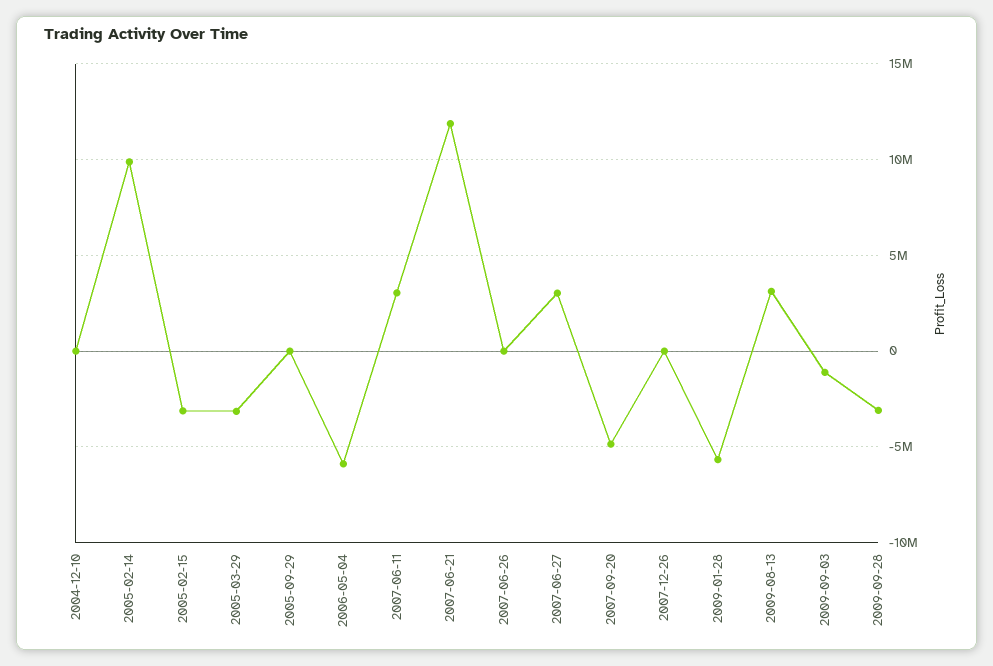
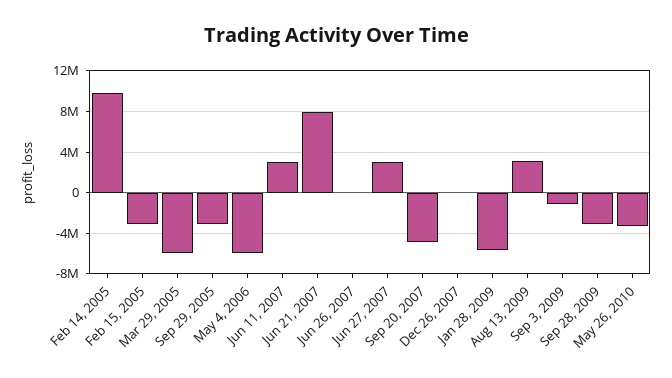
2004-12-10: 0 -> none
2005-03-29: -3000000 -> -6000000
2005-09-29: 0 -> -3000000
2007-06-21: 12000000 -> 8000000
May 26, 2010: none -> -3000000

